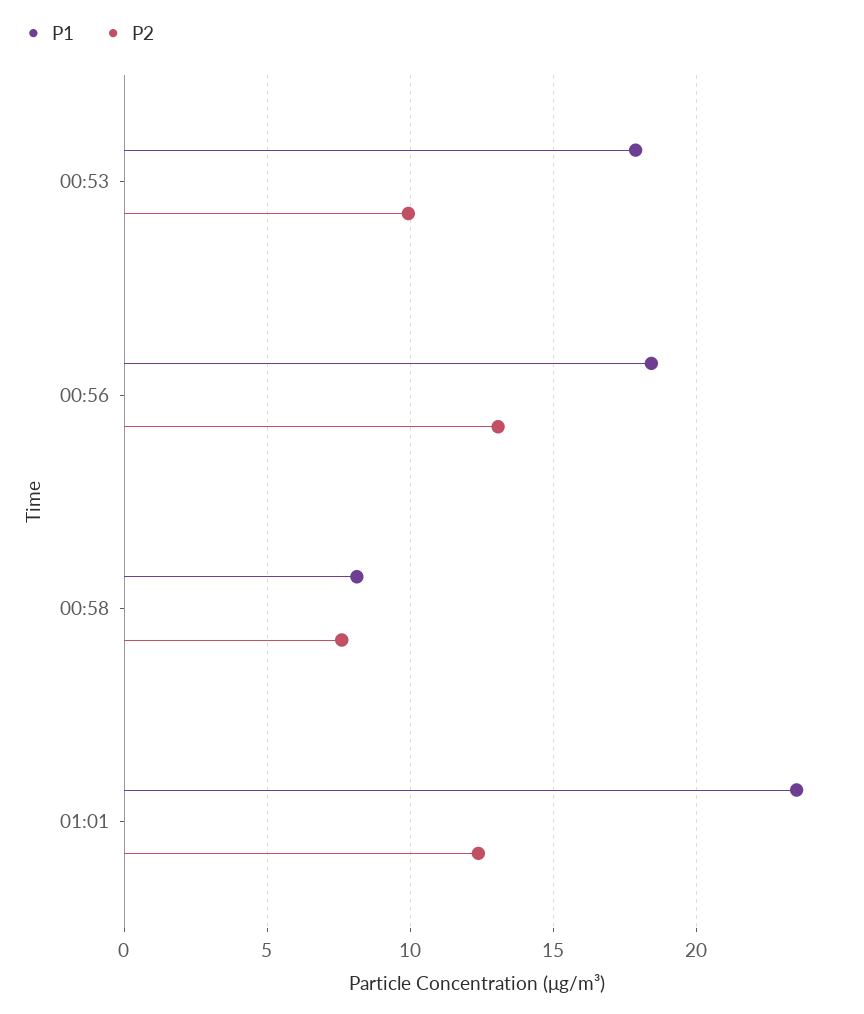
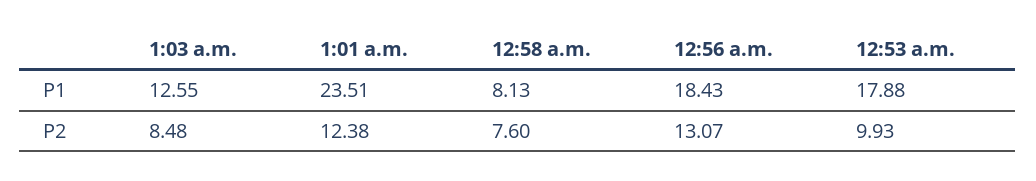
P1, 1:03 a.m.: none -> 12.55
P2, 1:03 a.m.: none -> 8.48

